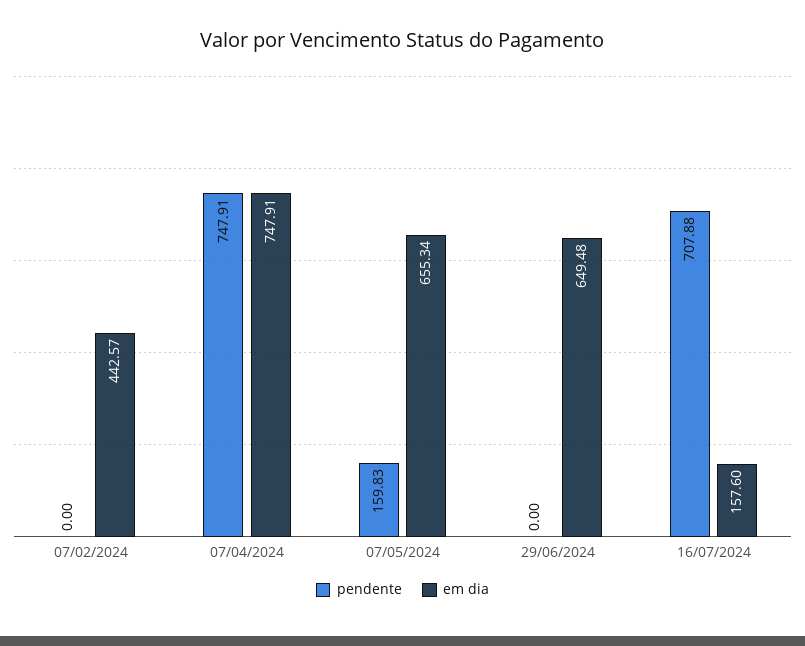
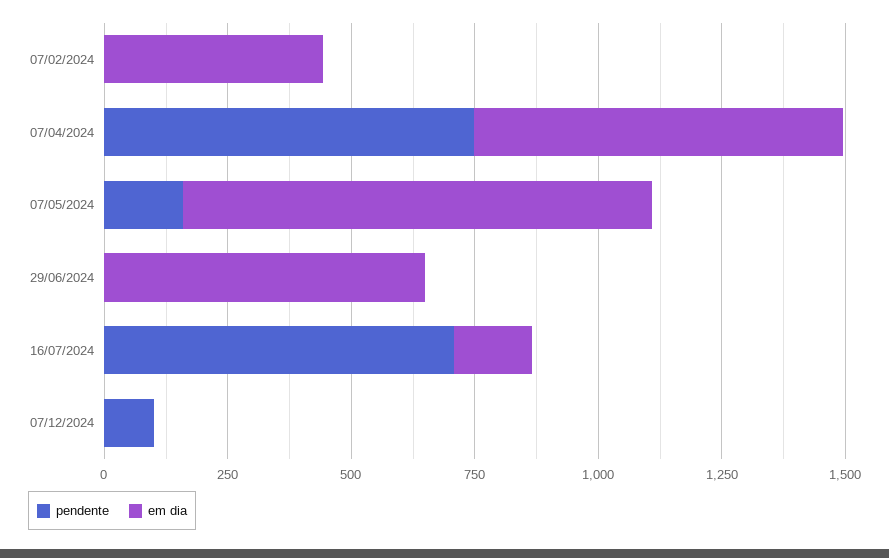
em dia, 07/05/2024: 655.34 -> 950
pendente, 07/12/2024: none -> 100
em dia, 07/12/2024: none -> 0

